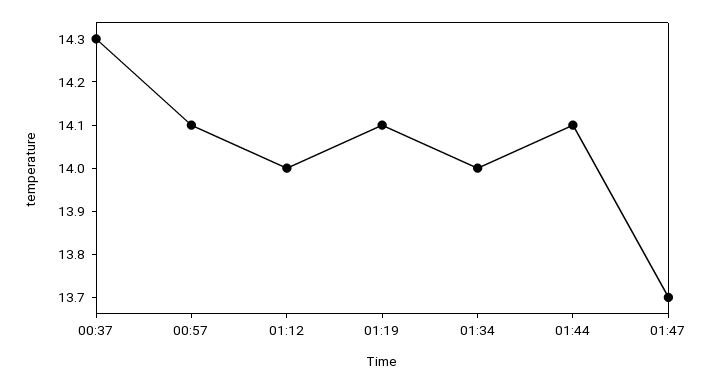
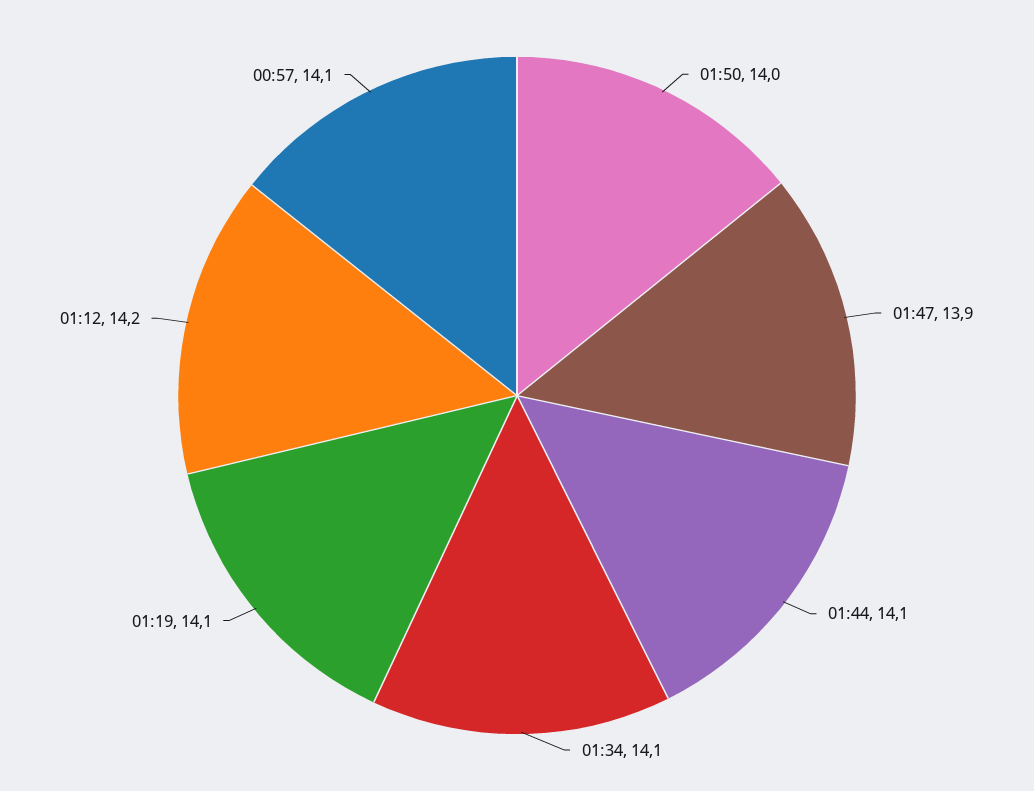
00:37: 14.3 -> none
01:12: 14 -> 14.2
01:34: 14 -> 14.1
01:47: 13.7 -> 13.9
01:50: none -> 14

